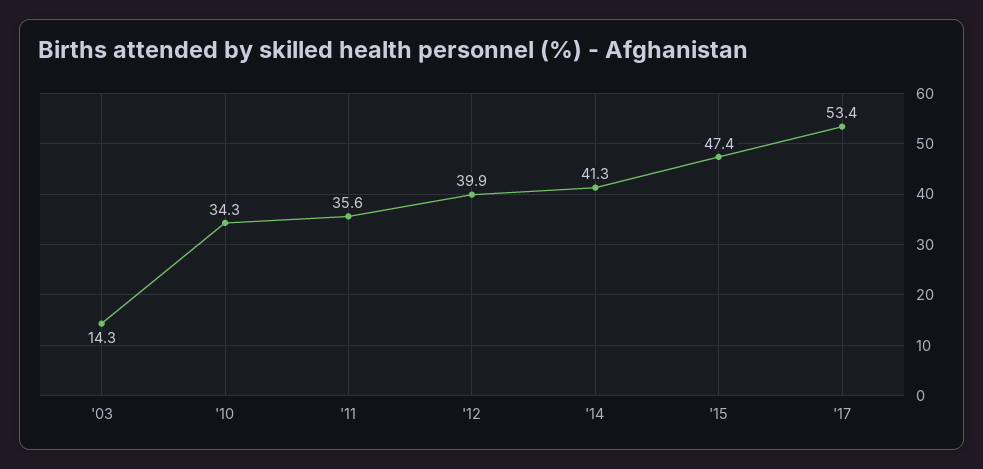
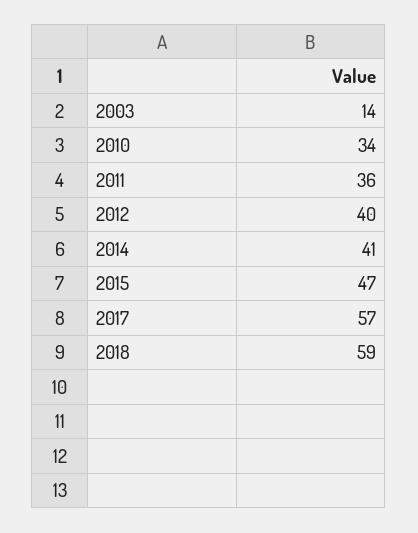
'17: 53.4 -> 57
2018: none -> 59

